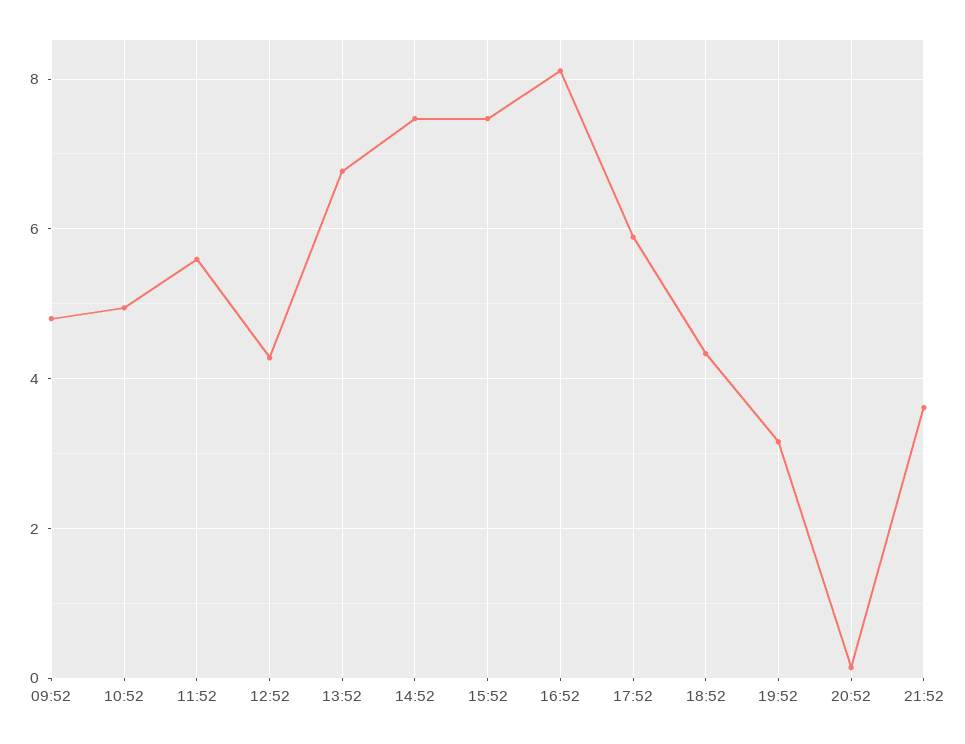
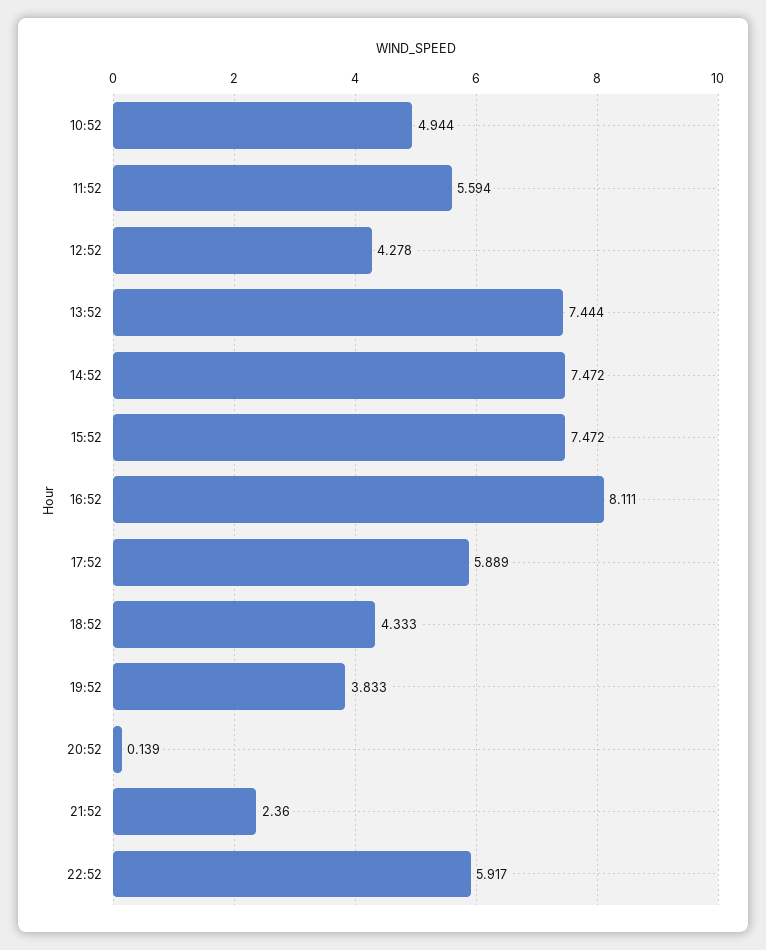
09:52: 4.8 -> none
13:52: 6.8 -> 7.444
19:52: 3.2 -> 3.833
21:52: 3.6 -> 2.36
22:52: none -> 5.917

